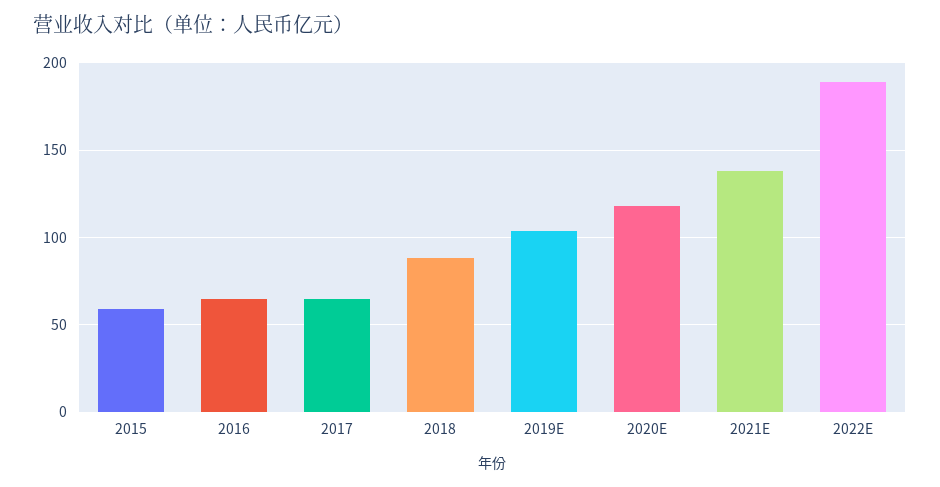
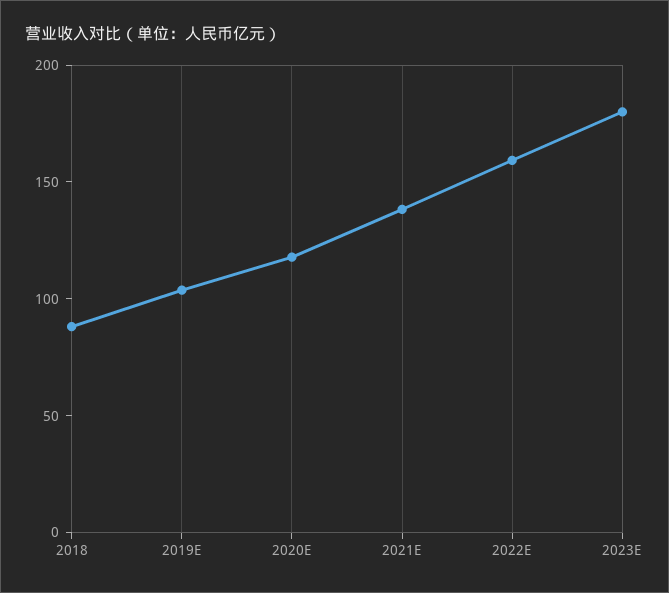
2015: 60 -> none
2016: 65 -> none
2017: 65 -> none
2022E: 190 -> 160
2023E: none -> 180

